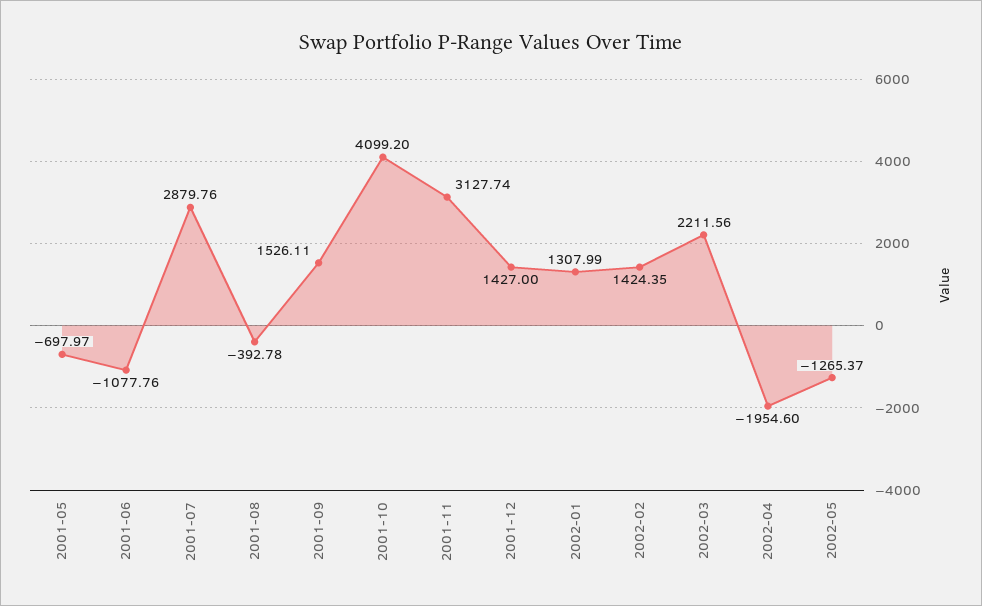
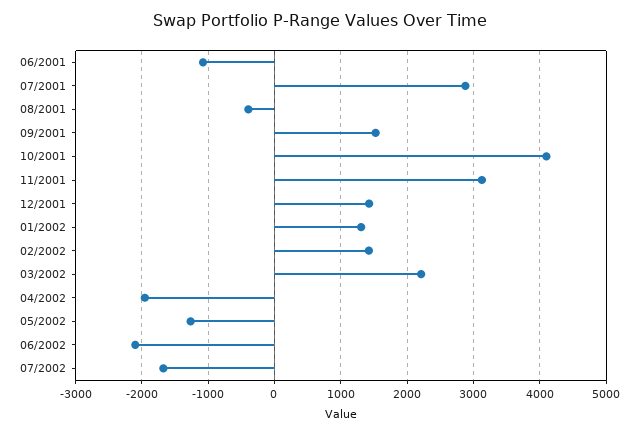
2001-05: -697.97 -> none
06/2002: none -> -2100
07/2002: none -> -1700

